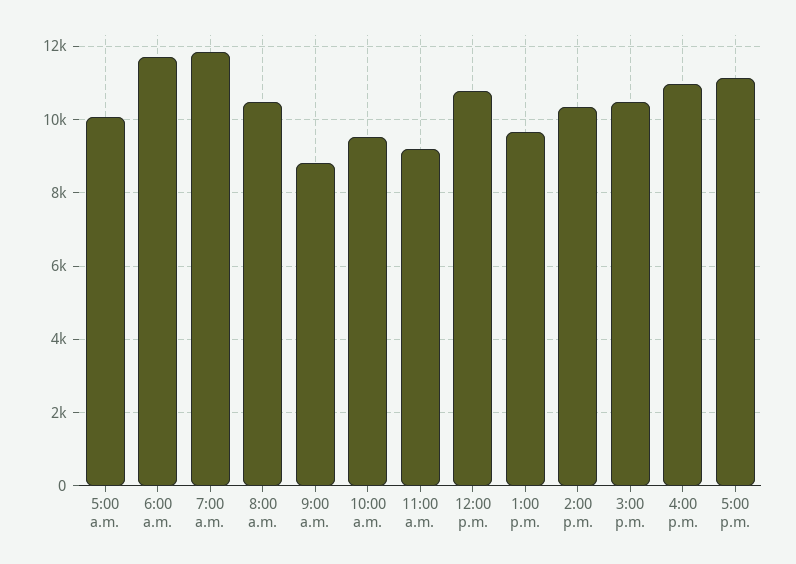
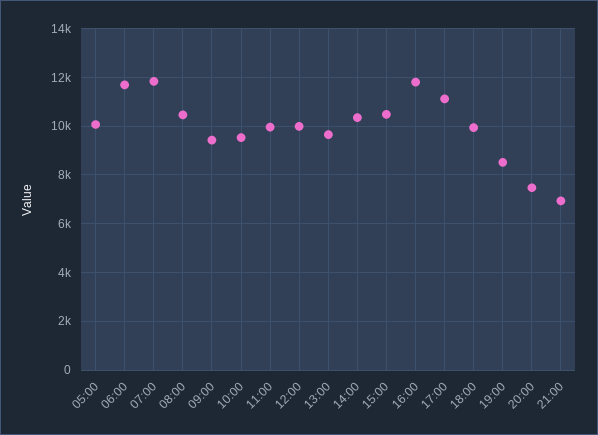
9:00 a.m.: 8800 -> 9500
11:00 a.m.: 9200 -> 10000
12:00 p.m.: 10800 -> 10000
4:00 p.m.: 11000 -> 11750
18:00: none -> 10000
19:00: none -> 8500
20:00: none -> 7500
21:00: none -> 7000

